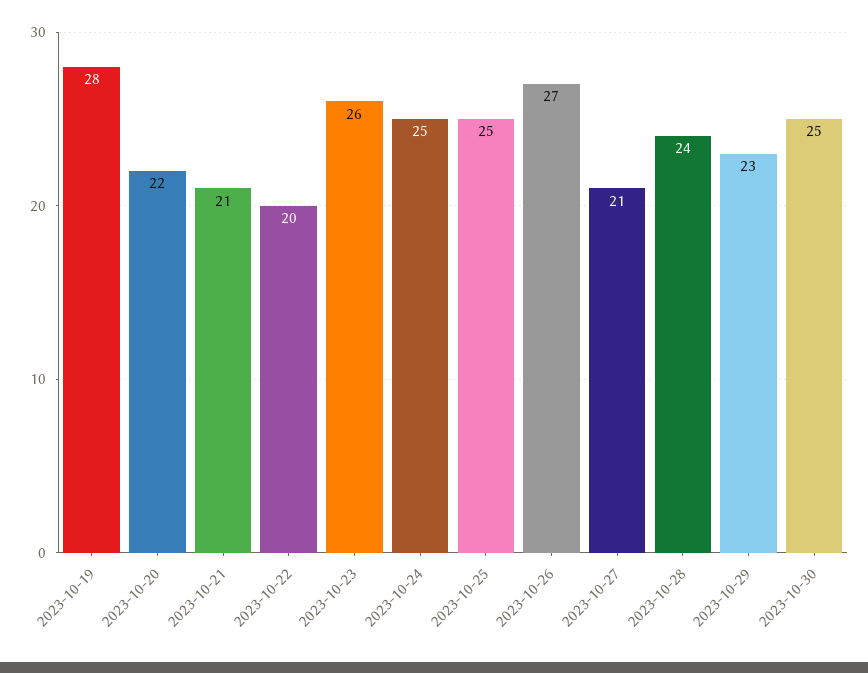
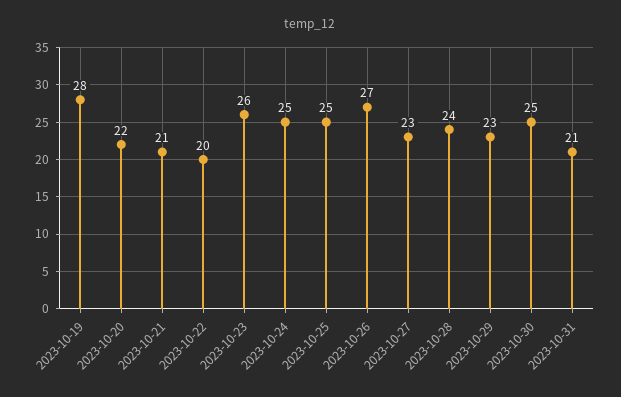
2023-10-27: 21 -> 23
2023-10-31: none -> 21

